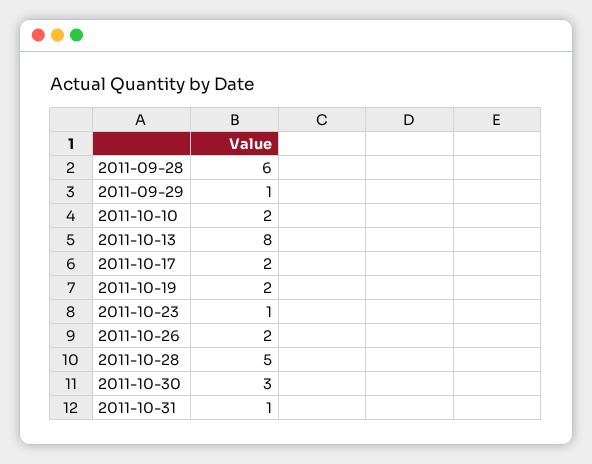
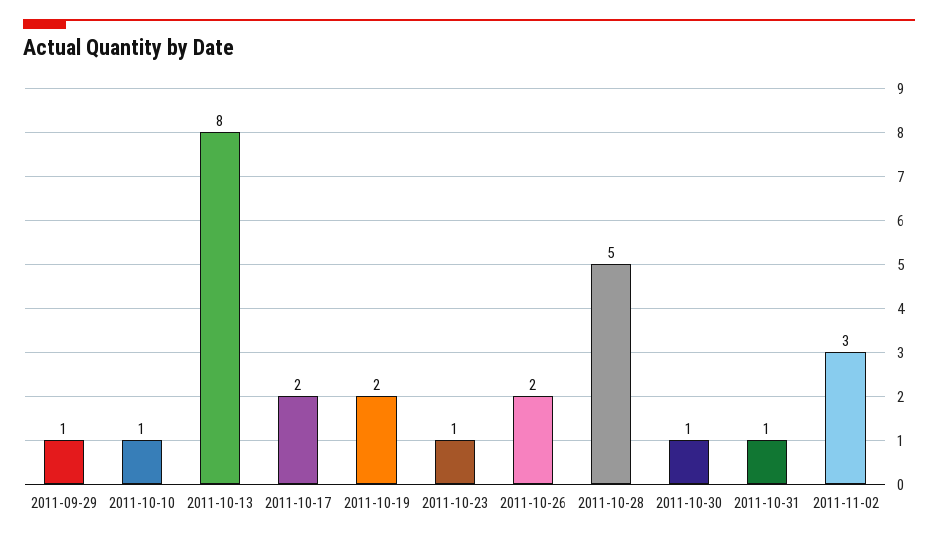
2011-09-28: 6 -> none
2011-10-10: 2 -> 1
2011-10-30: 3 -> 1
2011-11-02: none -> 3

